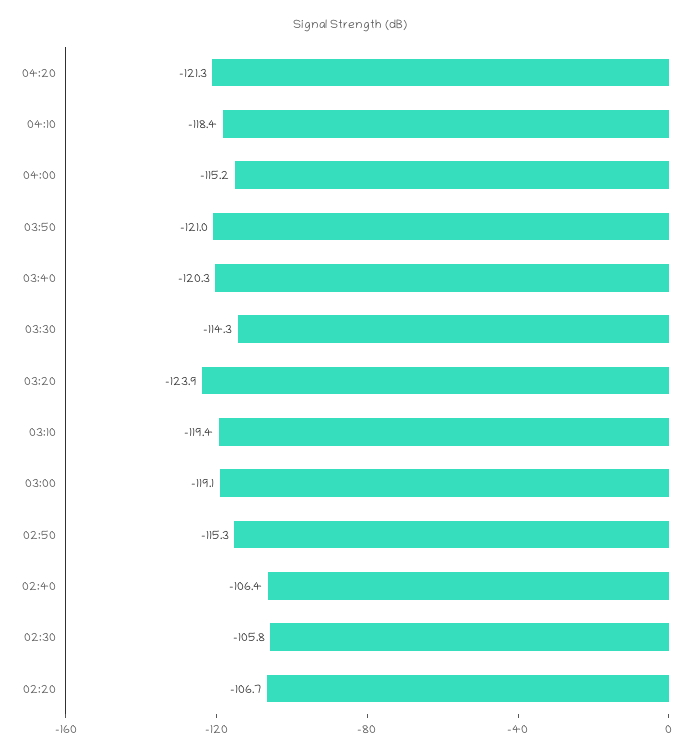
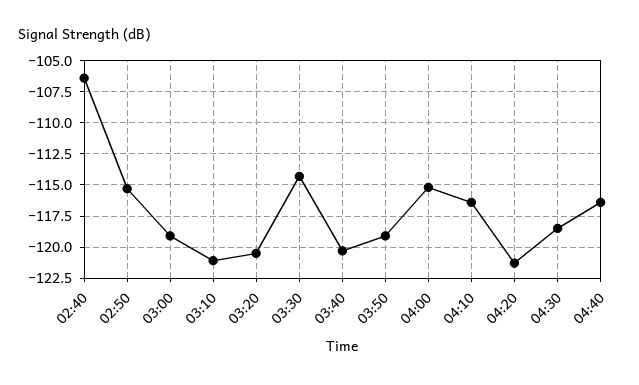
04:10: -118.4 -> -116.5
03:50: -121 -> -119
03:20: -123.9 -> -120.5
03:10: -119.4 -> -121
02:30: -105.8 -> none
02:20: -106.7 -> none
04:30: none -> -118.5
04:40: none -> -116.5

